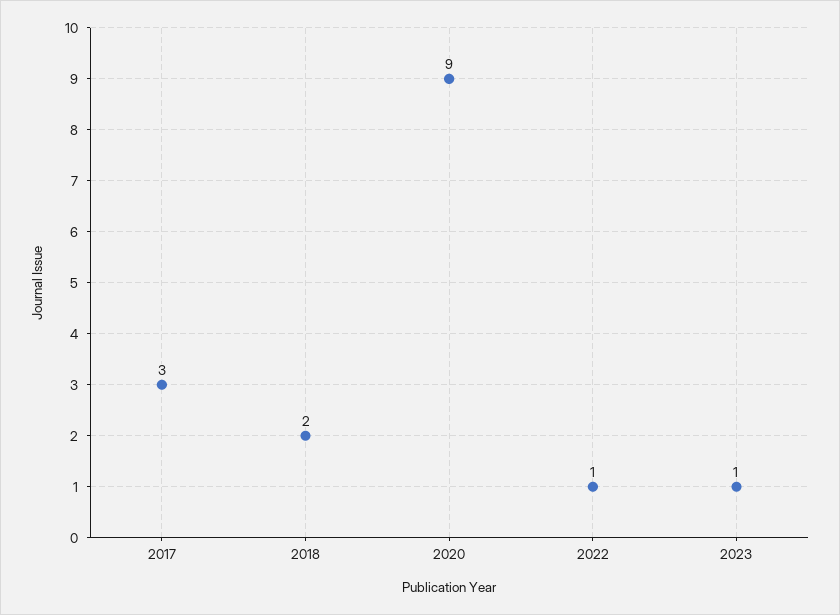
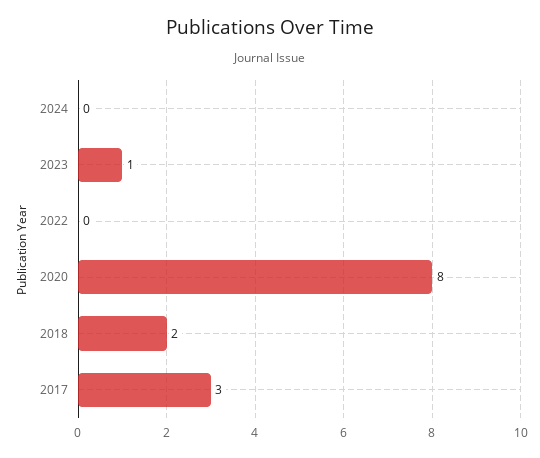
2020: 9 -> 8
2022: 1 -> 0
2024: none -> 0

